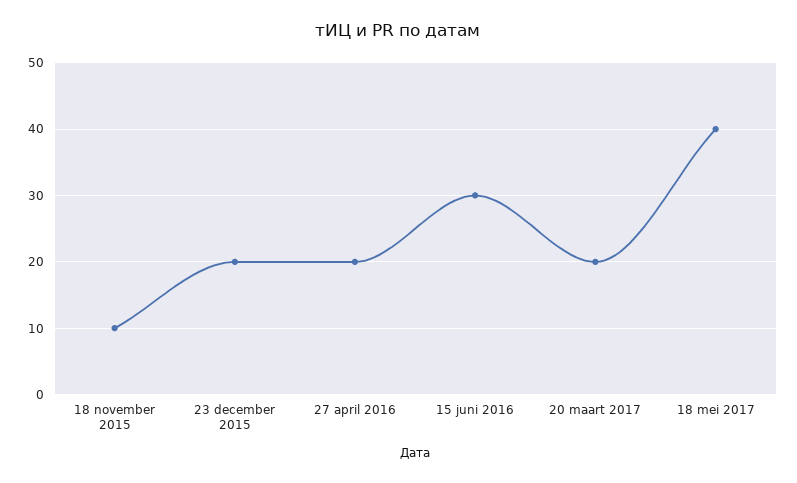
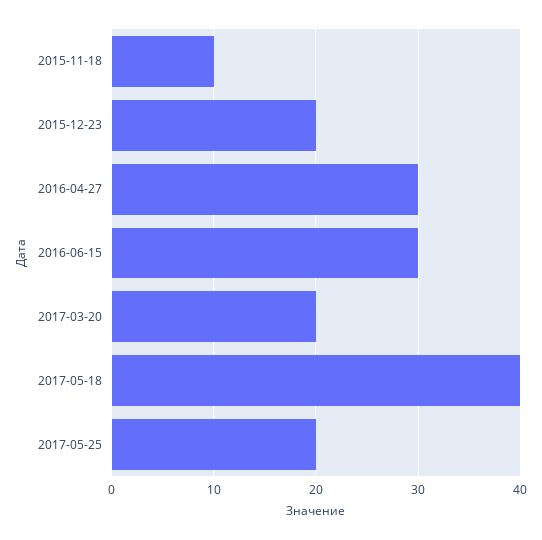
27 april 2016: 20 -> 30
2017-05-25: none -> 20

